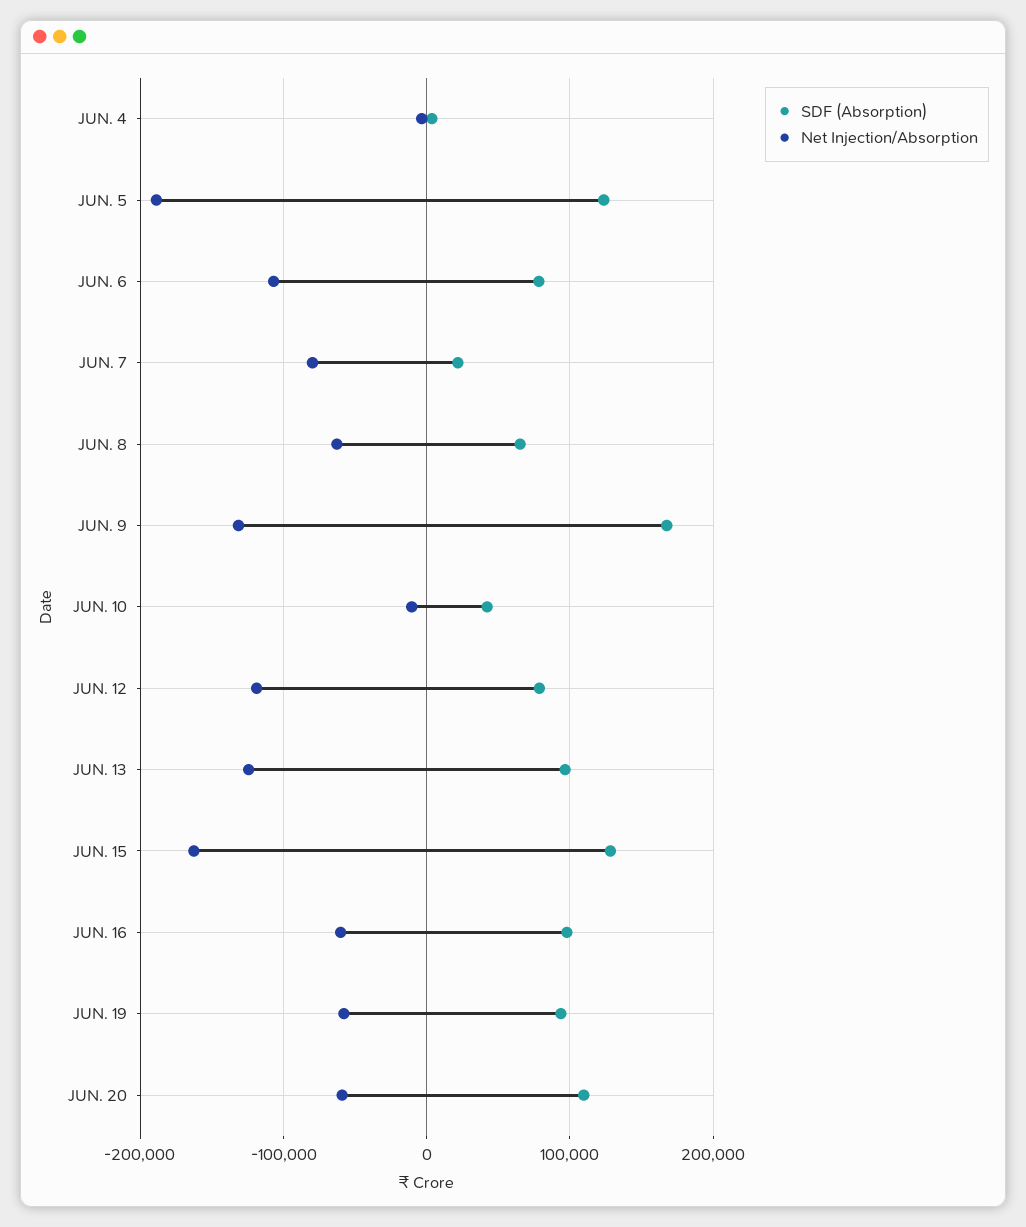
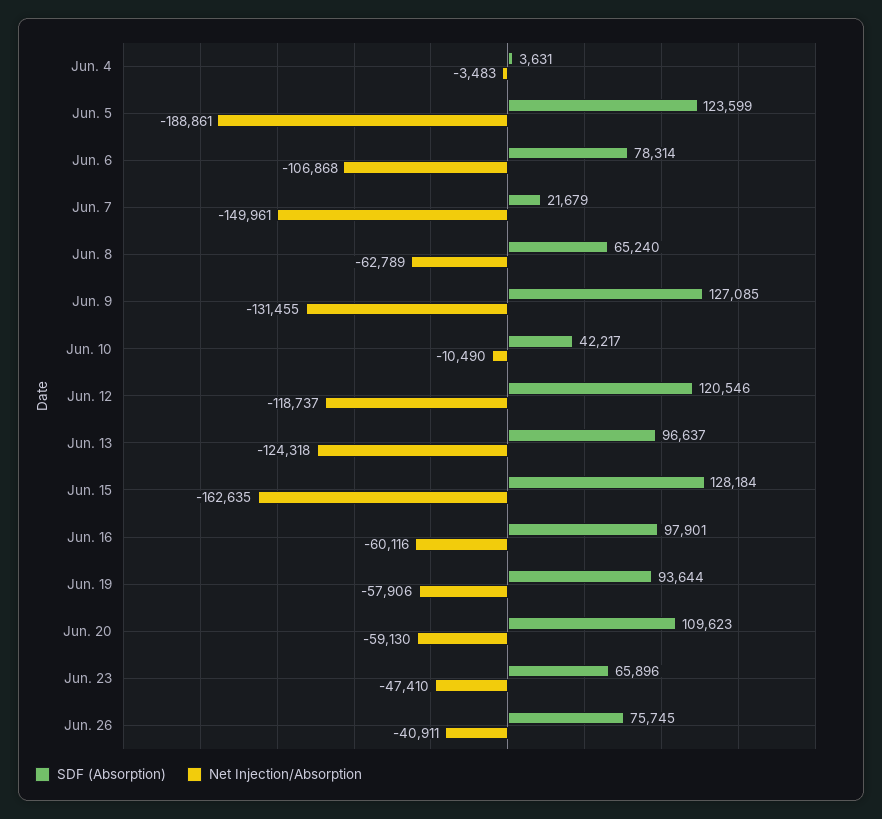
Net Injection/Absorption, JUN. 7: -80000 -> -149961
SDF (Absorption), JUN. 9: 170000 -> 127085
SDF (Absorption), JUN. 12: 80000 -> 120546
SDF (Absorption), Jun. 23: none -> 65896
Net Injection/Absorption, Jun. 23: none -> -47410
SDF (Absorption), Jun. 26: none -> 75745
Net Injection/Absorption, Jun. 26: none -> -40911

